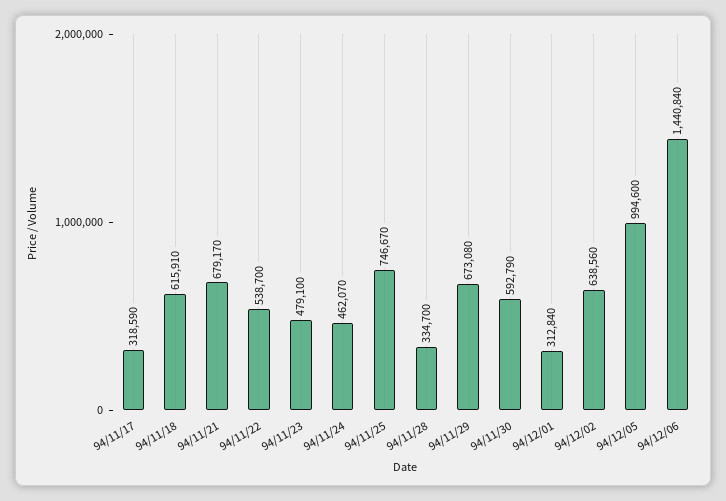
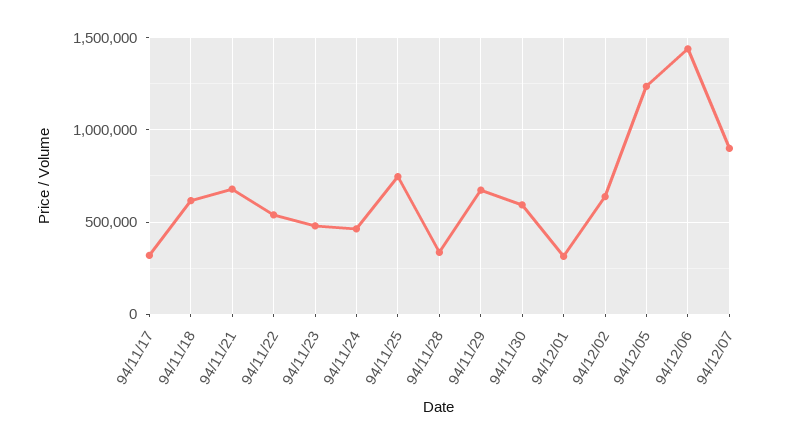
94/12/05: 994600 -> 1250000
94/12/07: none -> 900000

